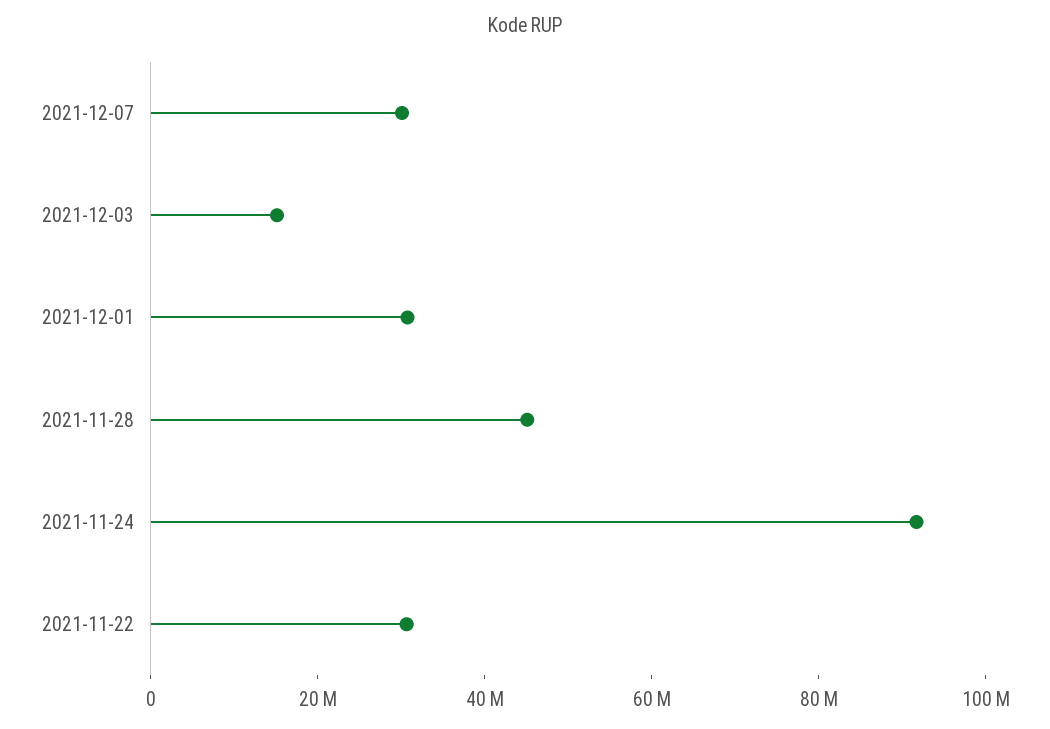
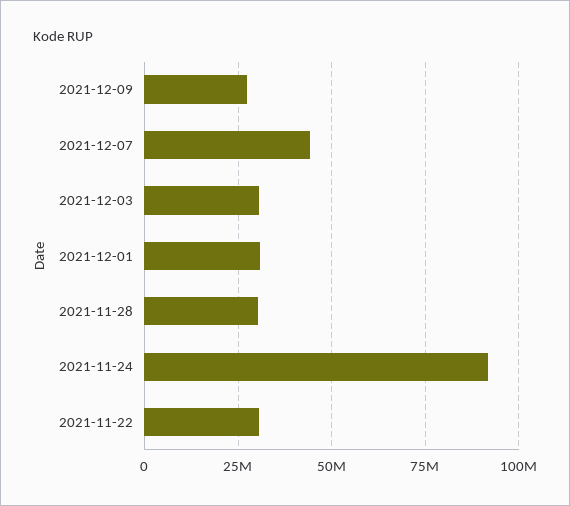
2021-12-07: 30000000 -> 45000000
2021-12-03: 15000000 -> 30000000
2021-11-28: 45000000 -> 30000000
2021-12-09: none -> 27500000

